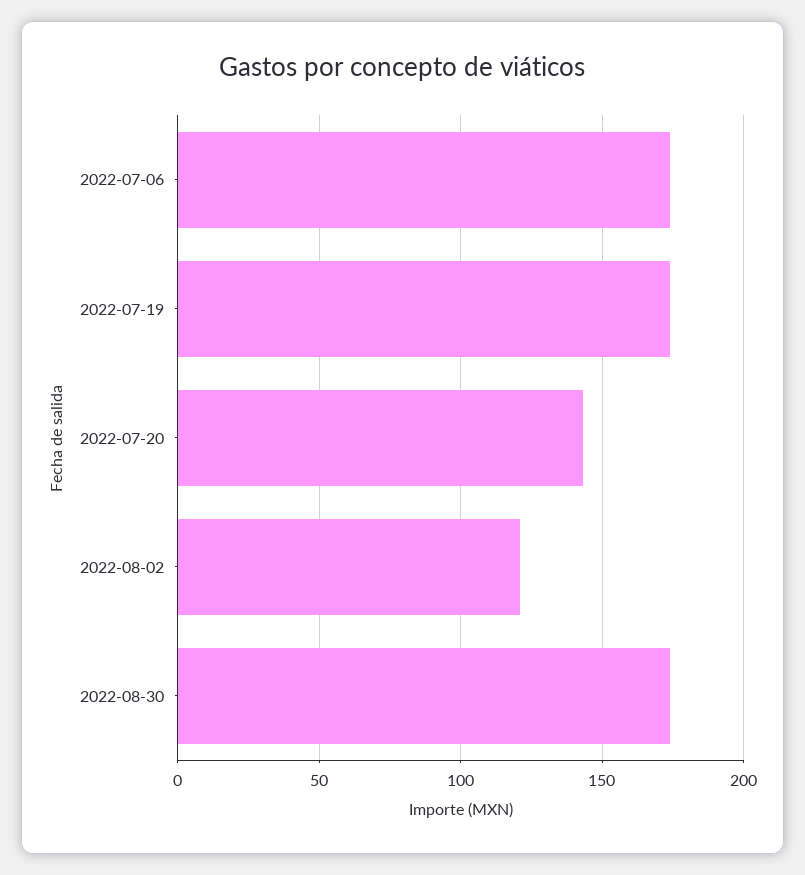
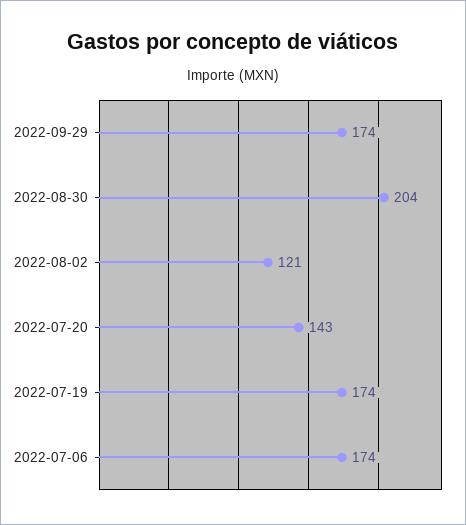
2022-08-30: 175 -> 204
2022-09-29: none -> 174

